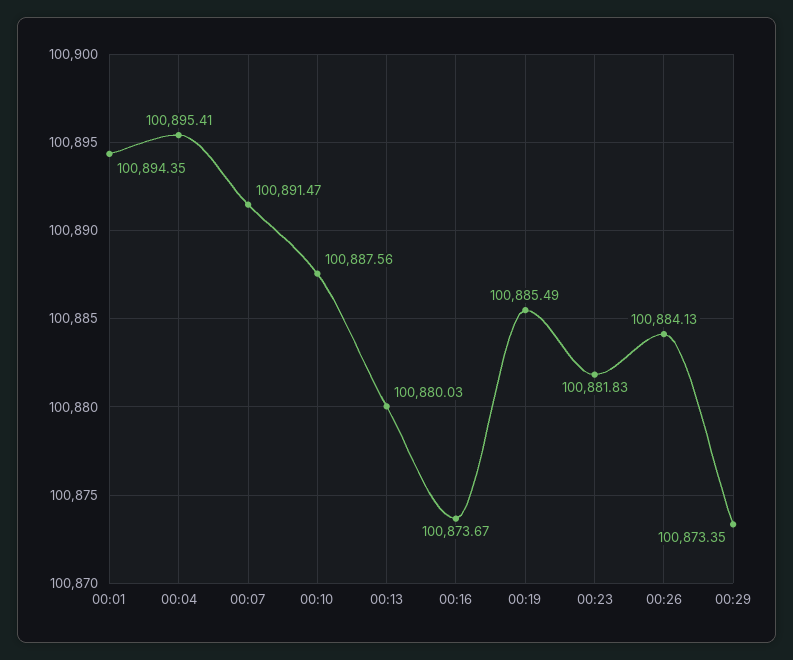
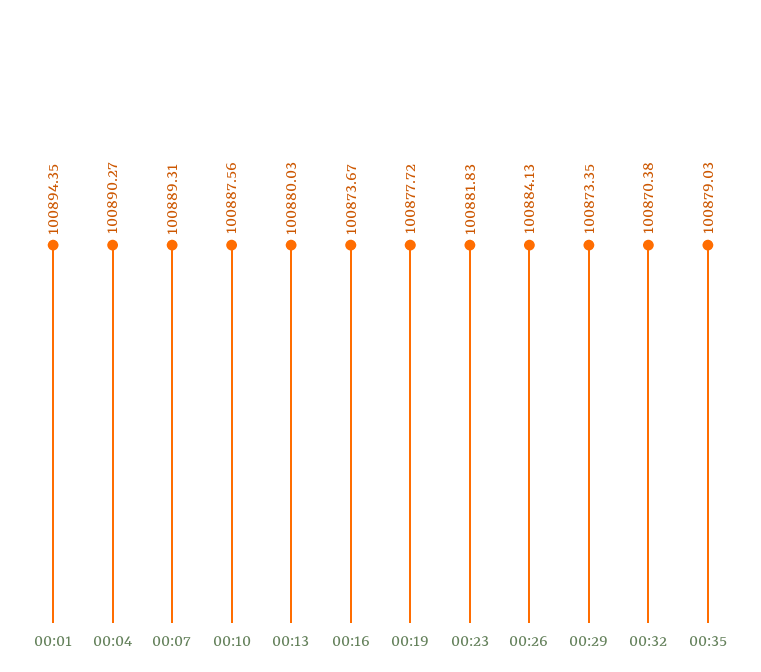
00:04: 100895.41 -> 100890.27
00:07: 100891.47 -> 100889.31
00:19: 100885.49 -> 100877.72
00:32: none -> 100870.38
00:35: none -> 100879.03

